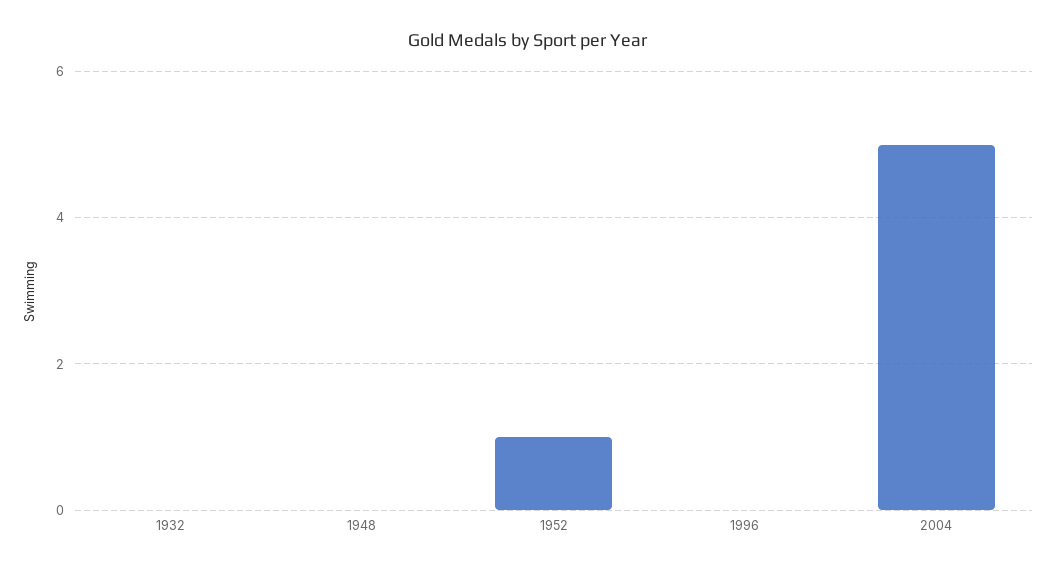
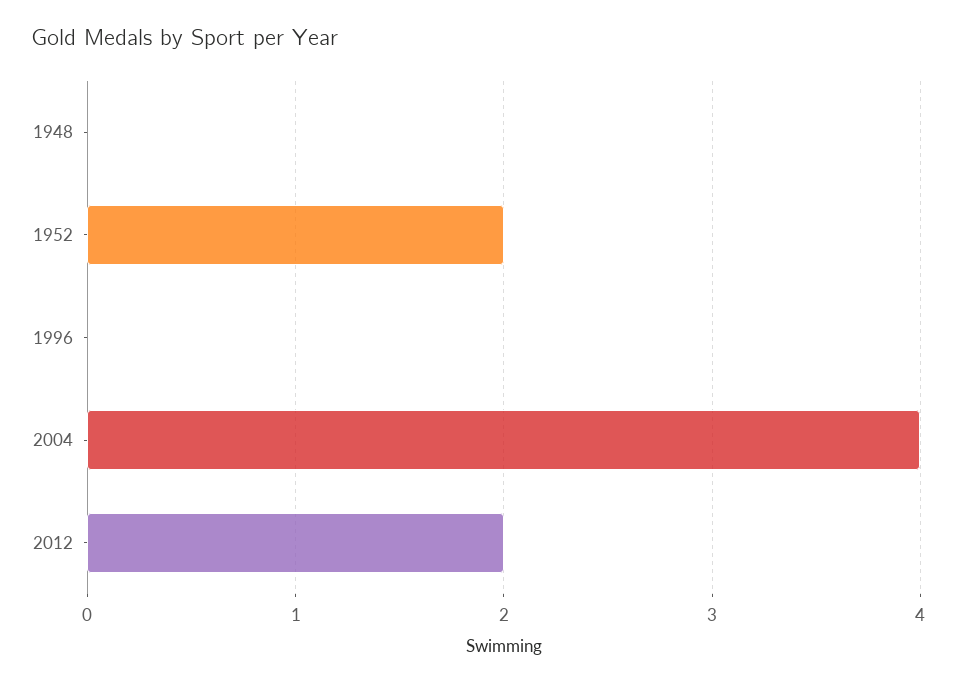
1932: 0 -> none
1952: 1 -> 2
2004: 5 -> 4
2012: none -> 2

